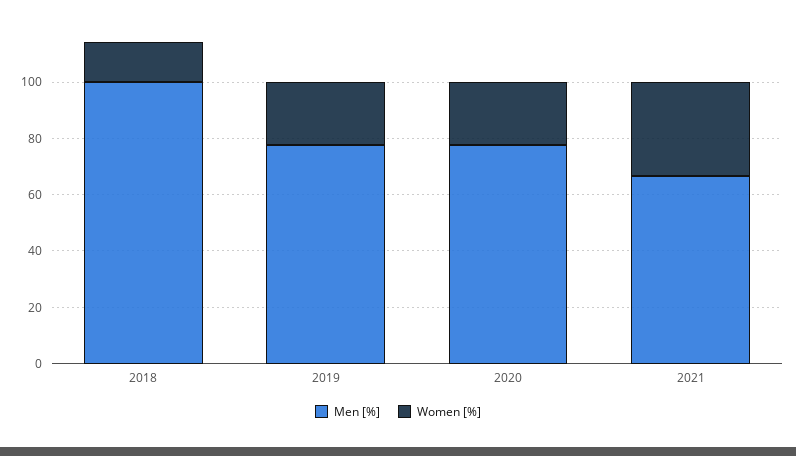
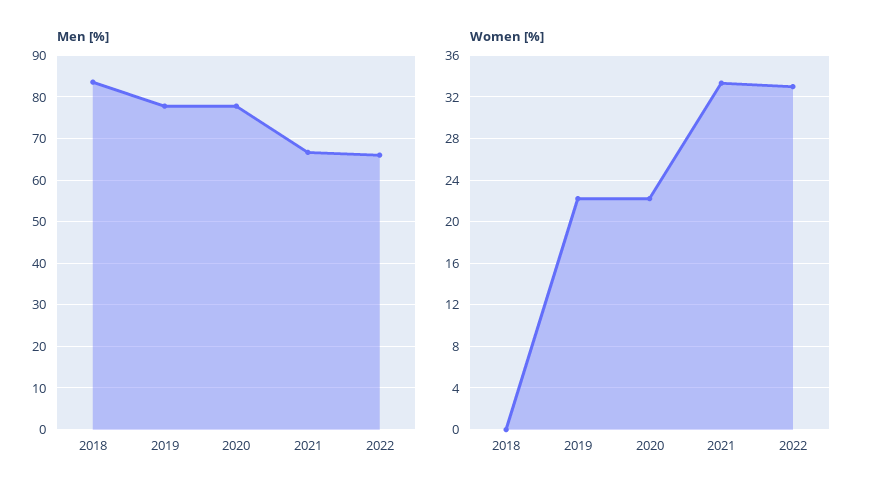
Men [%], 2018: 100 -> 84
Women [%], 2018: 15 -> 0
Men [%], 2022: none -> 66
Women [%], 2022: none -> 33

